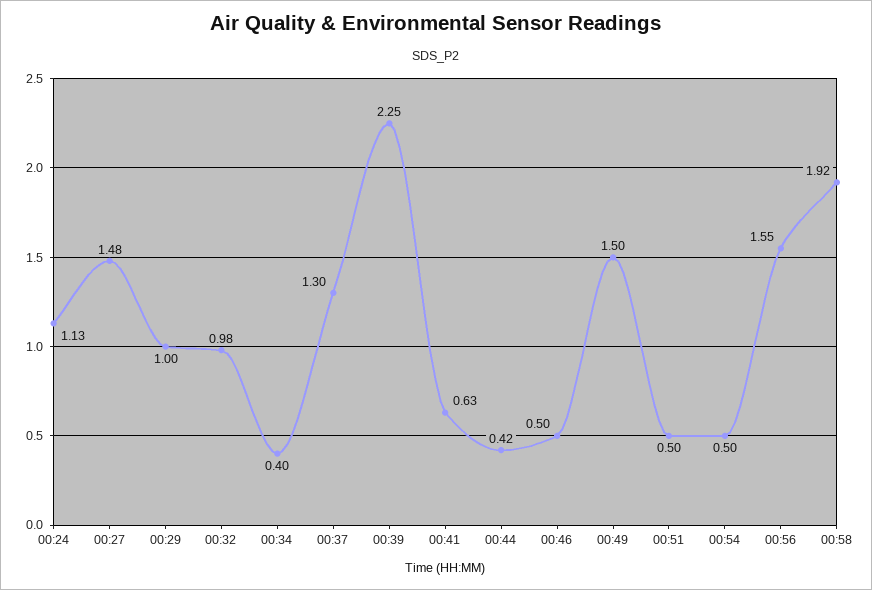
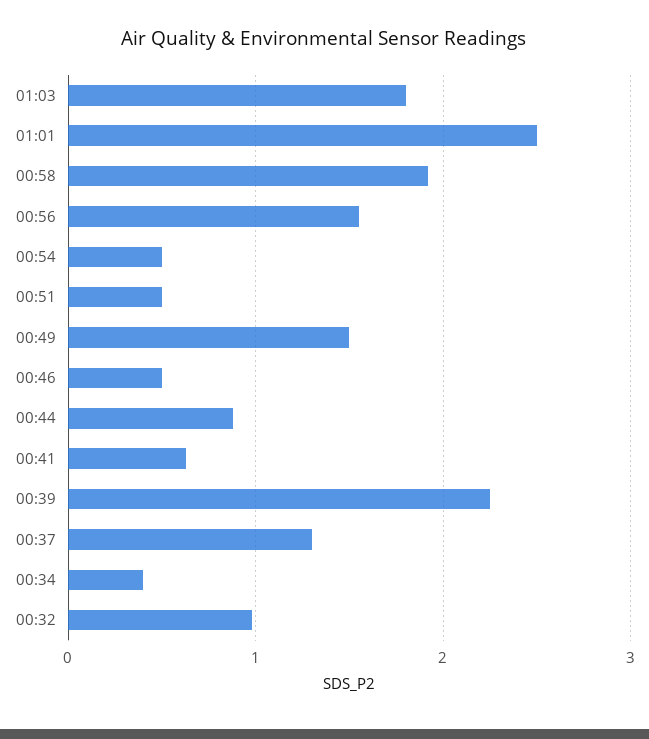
00:24: 1.13 -> none
00:27: 1.48 -> none
00:29: 1 -> none
00:44: 0.42 -> 0.9
01:03: none -> 1.8
01:01: none -> 2.5

